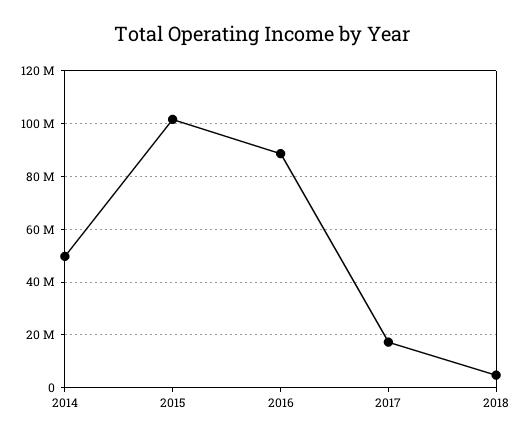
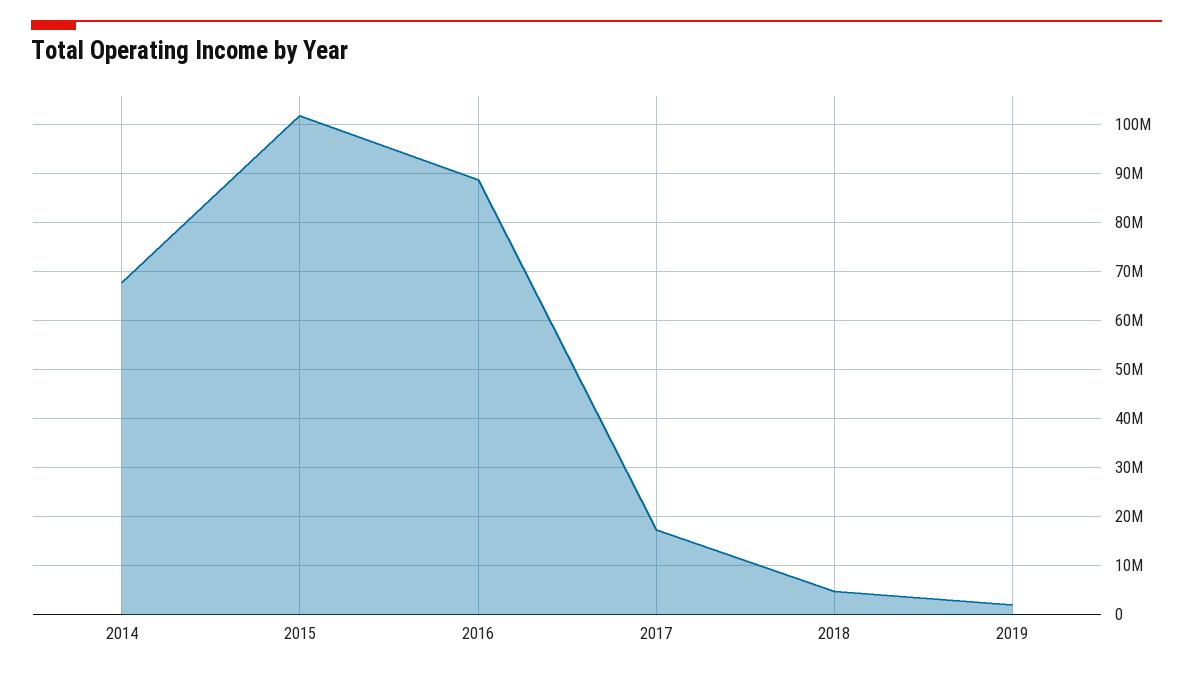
2014: 50000000 -> 68000000
2019: none -> 2000000

